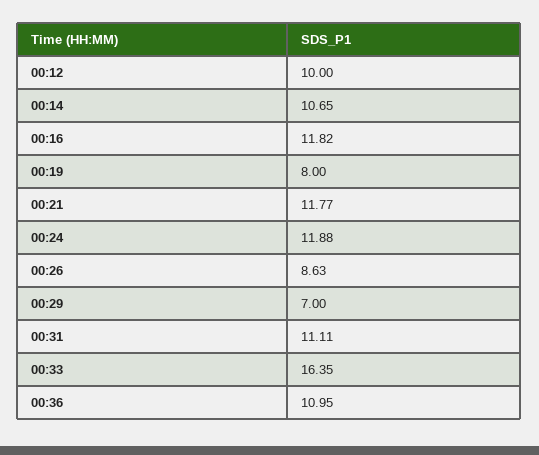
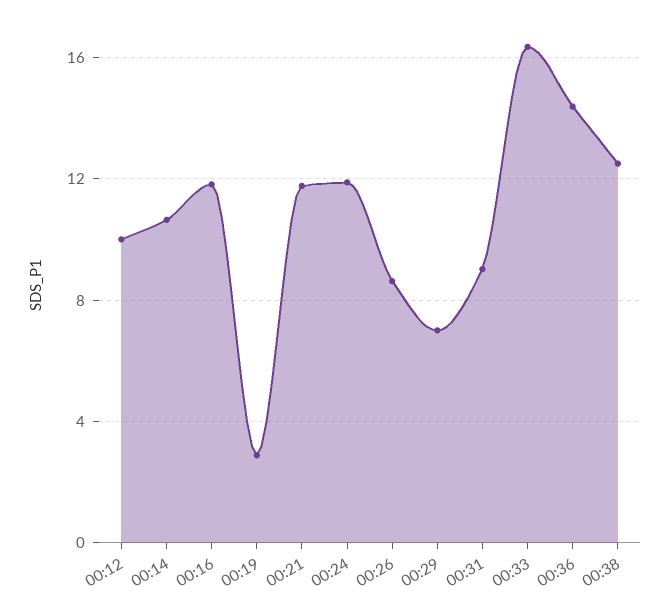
00:19: 8 -> 3
00:31: 11.11 -> 9
00:36: 10.95 -> 14.5
00:38: none -> 12.5

